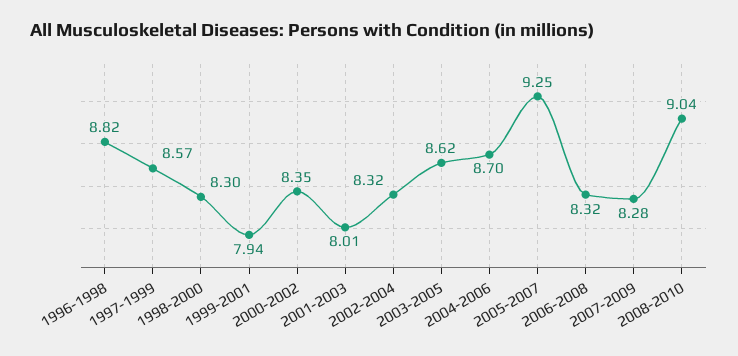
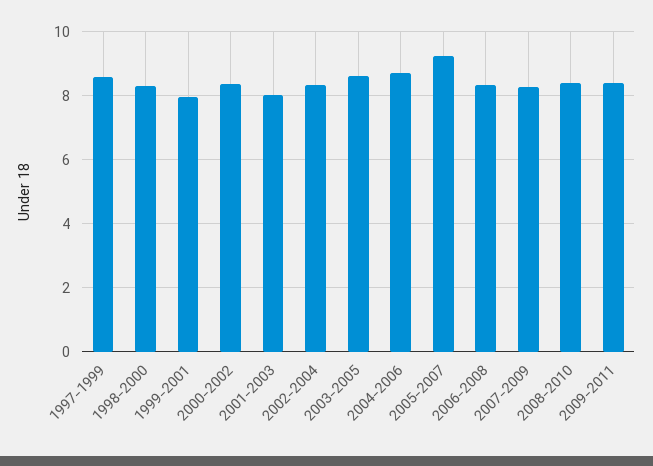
1996-1998: 8.82 -> none
2008-2010: 9.04 -> 8.4
2009-2011: none -> 8.4

